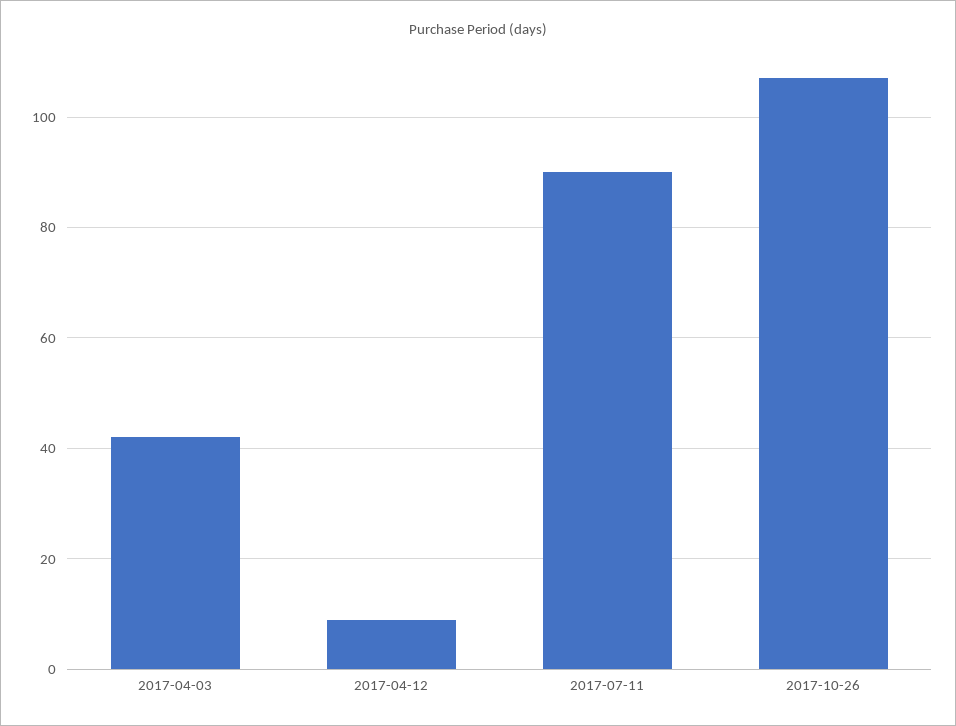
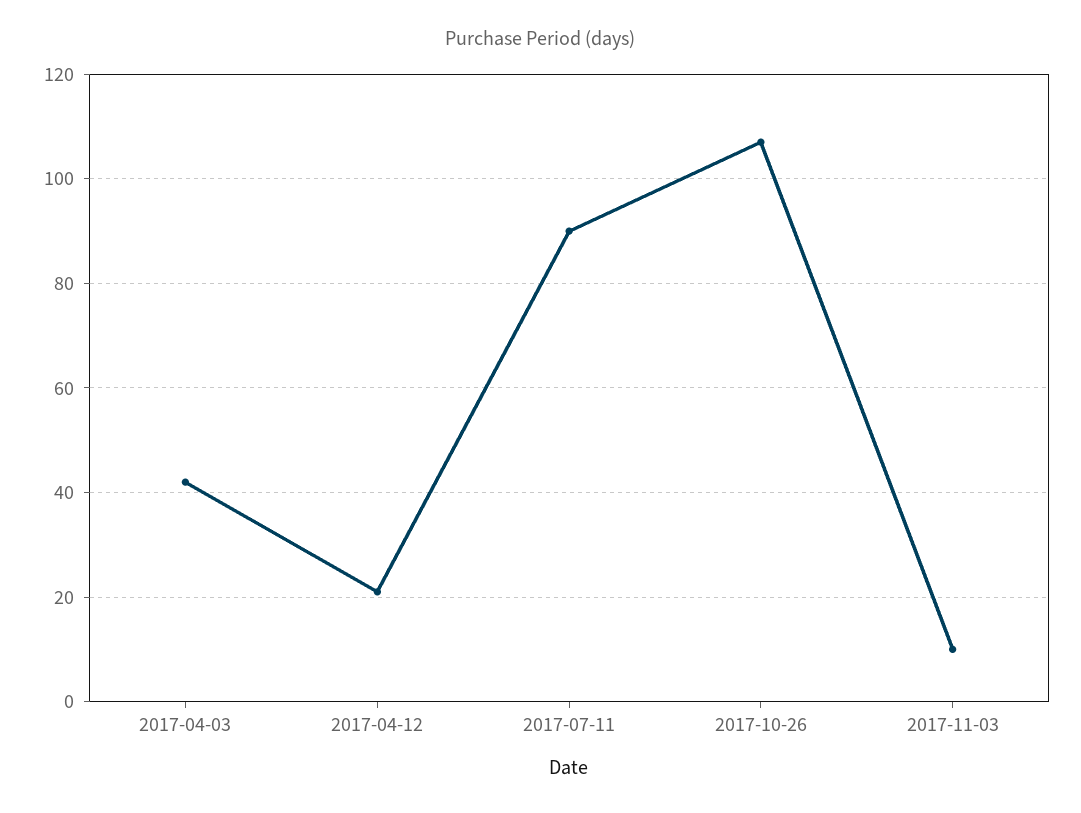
2017-04-12: 10 -> 20
2017-11-03: none -> 10

